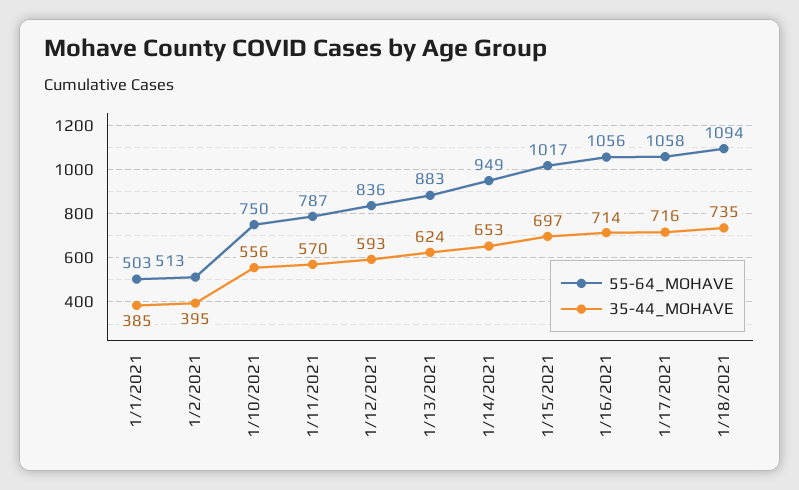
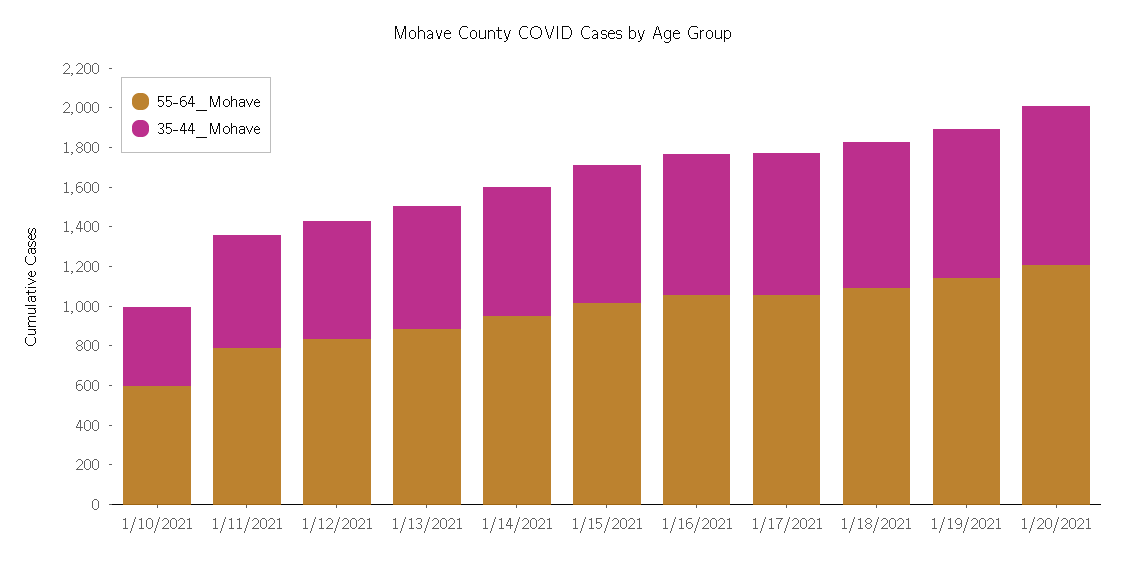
55-64_MOHAVE, 1/1/2021: 503 -> none
35-44_MOHAVE, 1/1/2021: 385 -> none
55-64_MOHAVE, 1/2/2021: 513 -> none
35-44_MOHAVE, 1/2/2021: 395 -> none
55-64_MOHAVE, 1/10/2021: 750 -> 600
35-44_MOHAVE, 1/10/2021: 556 -> 400
55-64_MOHAVE, 1/19/2021: none -> 1150
35-44_MOHAVE, 1/19/2021: none -> 750
55-64_MOHAVE, 1/20/2021: none -> 1200
35-44_MOHAVE, 1/20/2021: none -> 800

